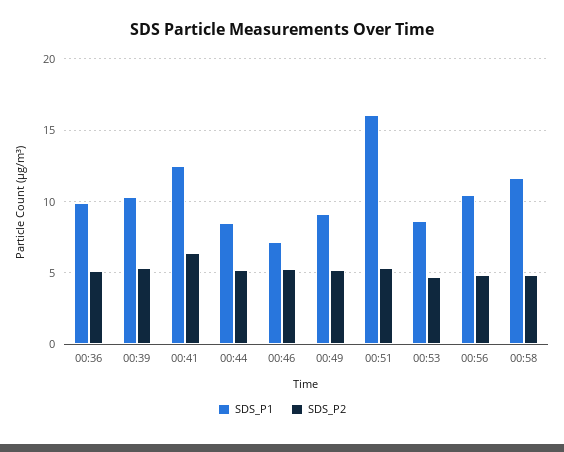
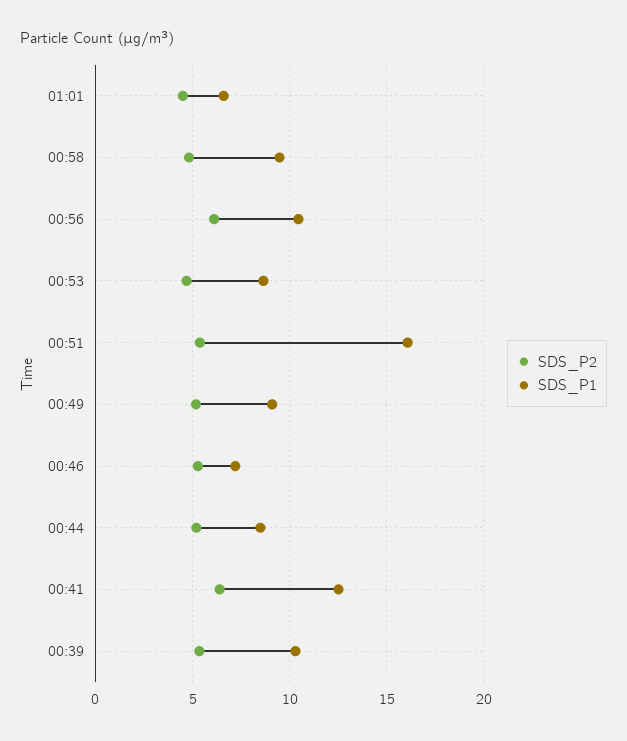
SDS_P1, 00:36: 10 -> none
SDS_P2, 00:36: 5 -> none
SDS_P2, 00:56: 5 -> 6
SDS_P1, 00:58: 11.5 -> 9.5
SDS_P2, 01:01: none -> 4.5
SDS_P1, 01:01: none -> 6.5

